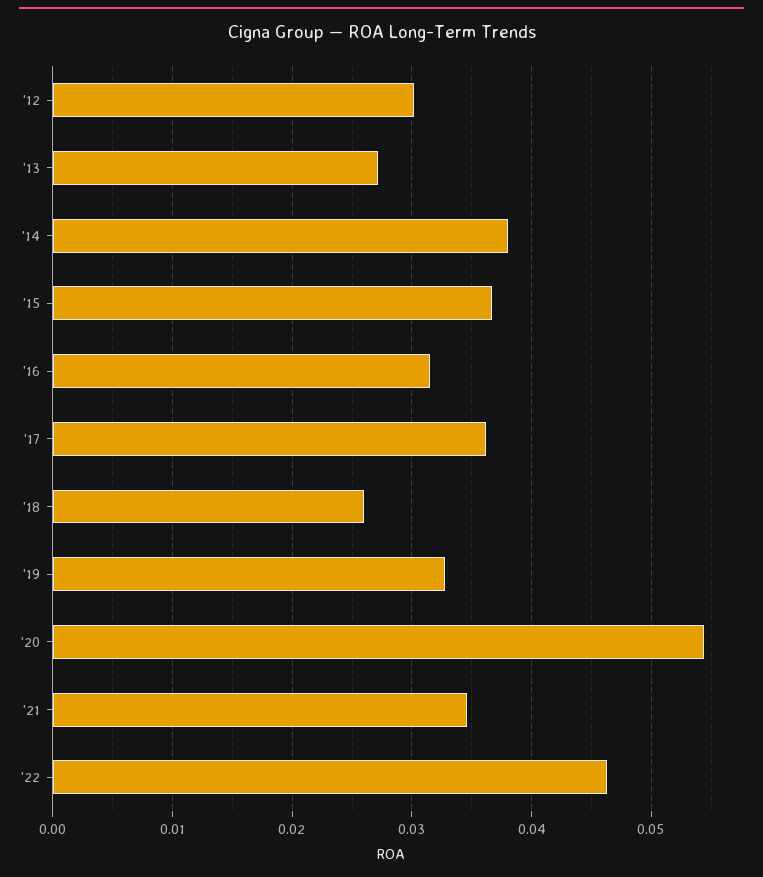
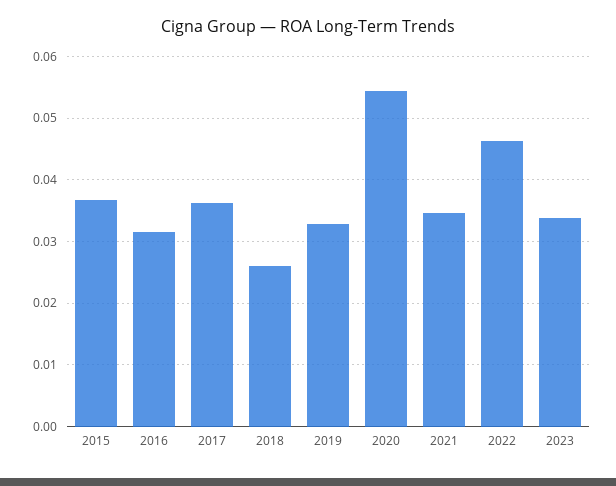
'12: 0.03 -> none
'13: 0.027 -> none
'14: 0.038 -> none
2023: none -> 0.034

